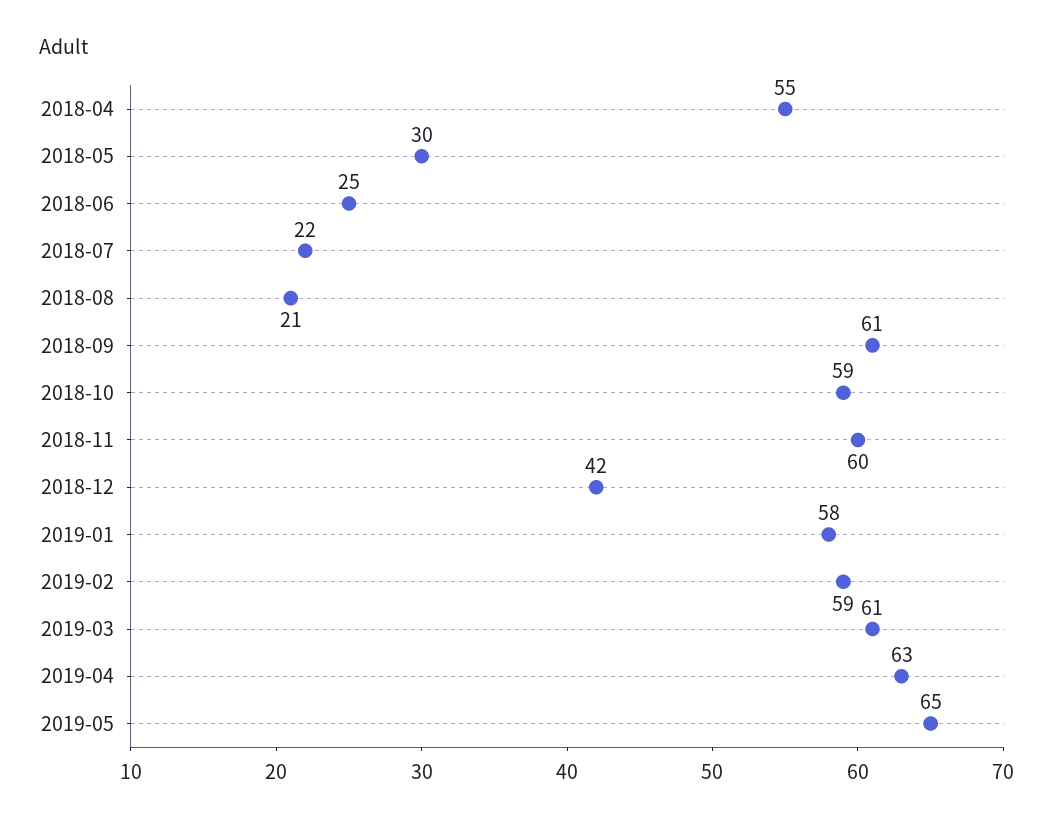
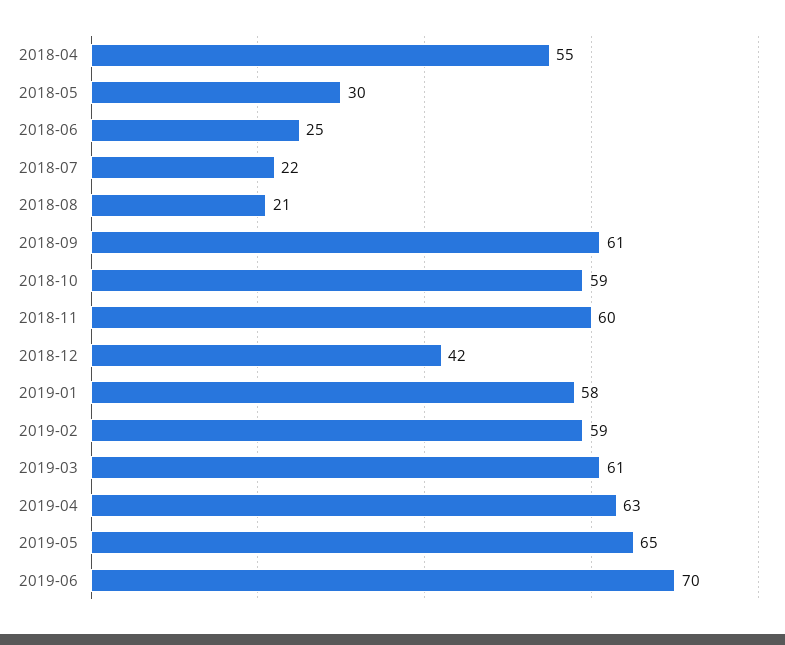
2019-06: none -> 70

